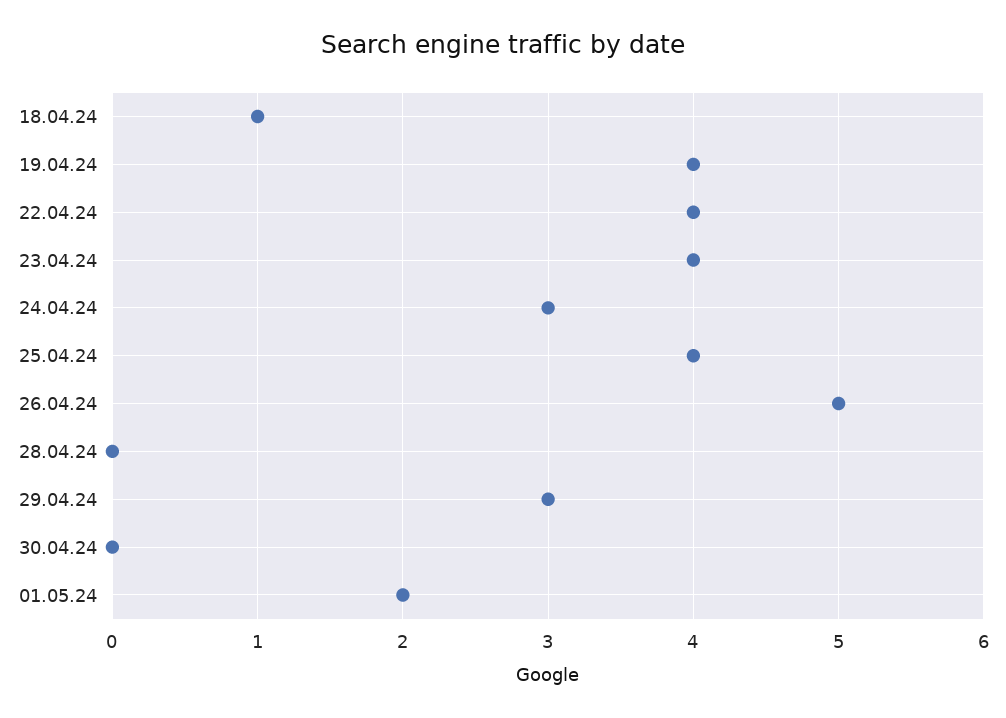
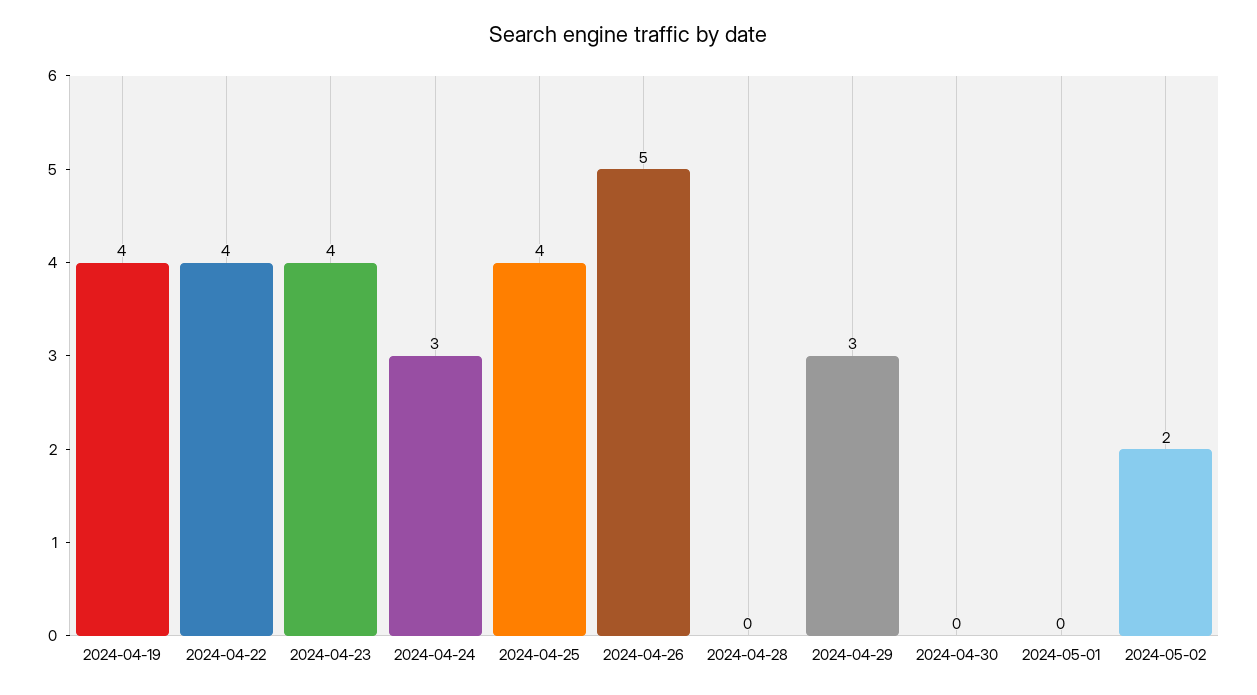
18.04.24: 1 -> none
01.05.24: 2 -> 0
2024-05-02: none -> 2

